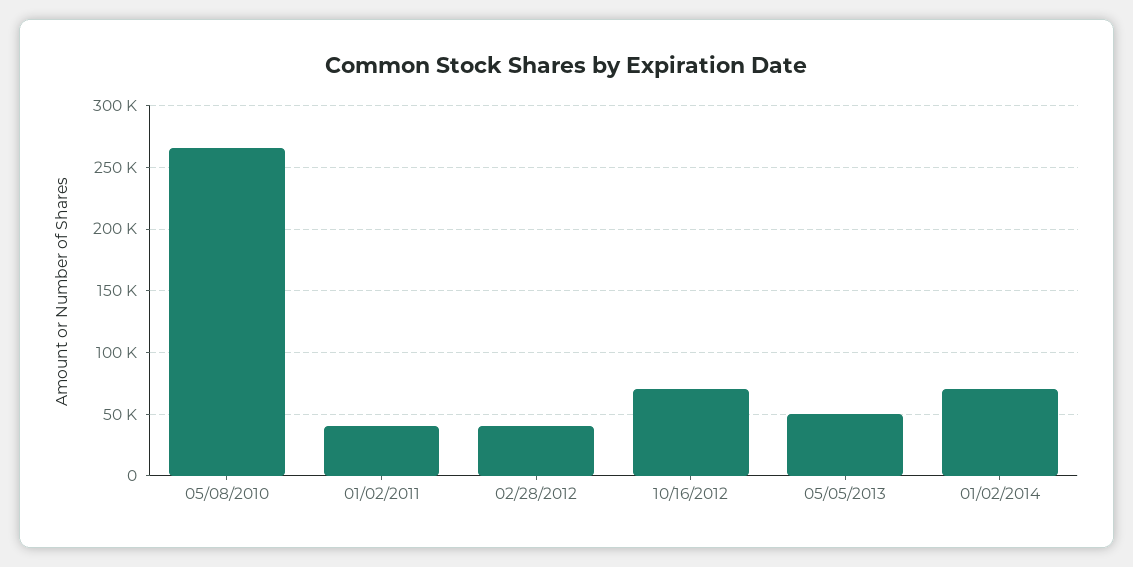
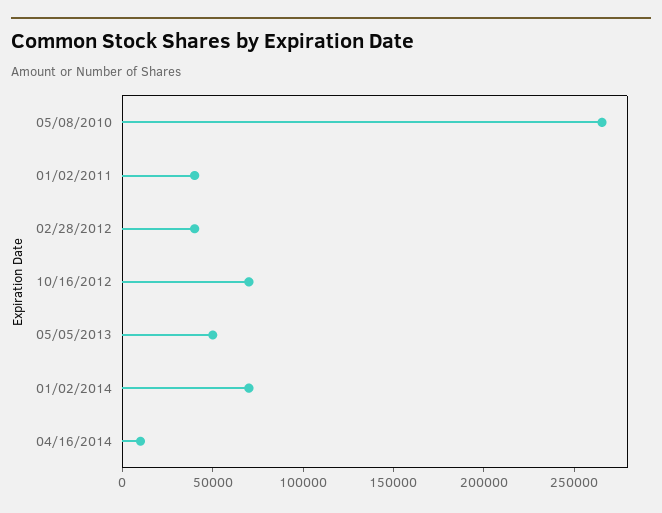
04/16/2014: none -> 10000

